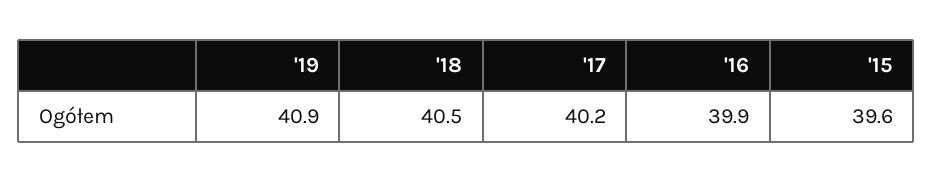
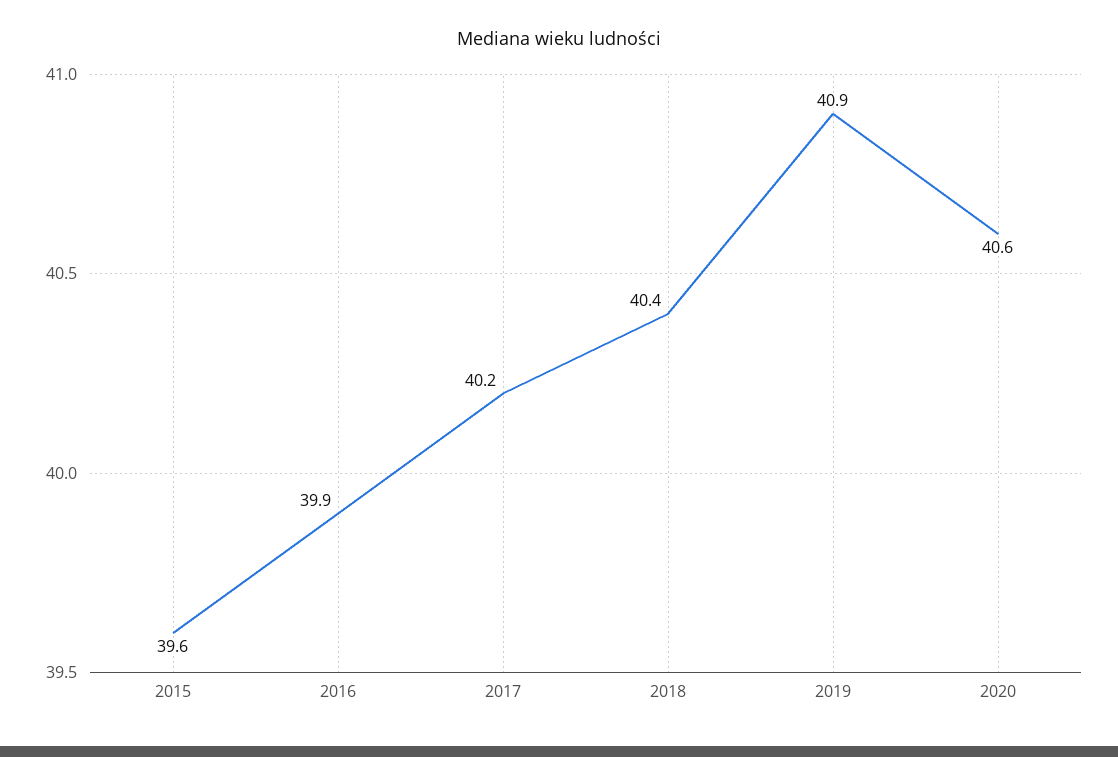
'18: 40.5 -> 40.4
2020: none -> 40.6

